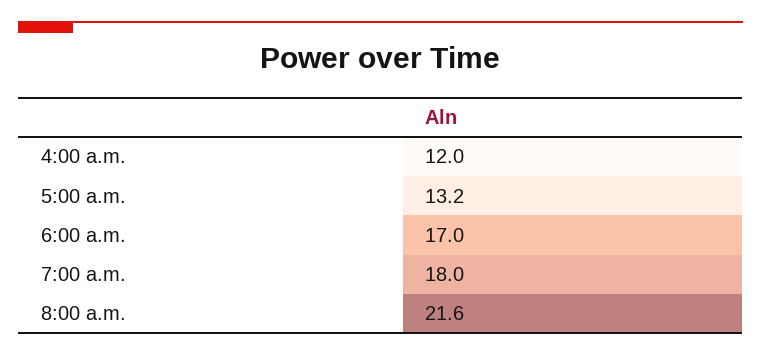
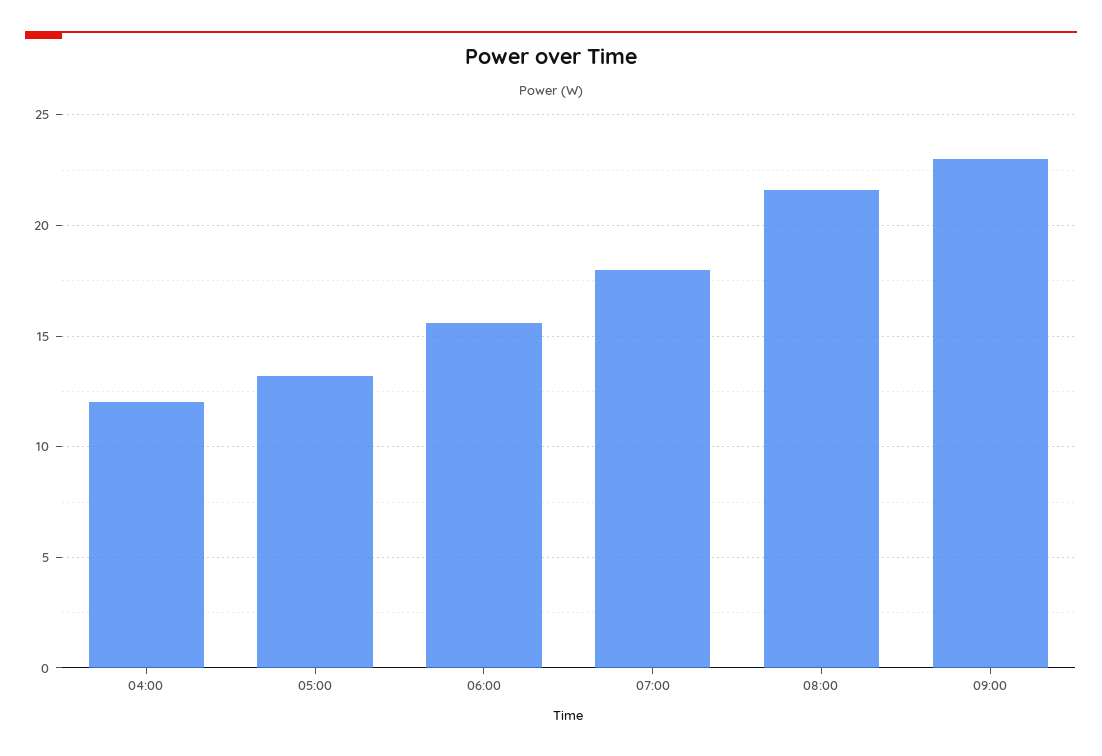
6:00 a.m.: 17 -> 15.5
09:00: none -> 23

